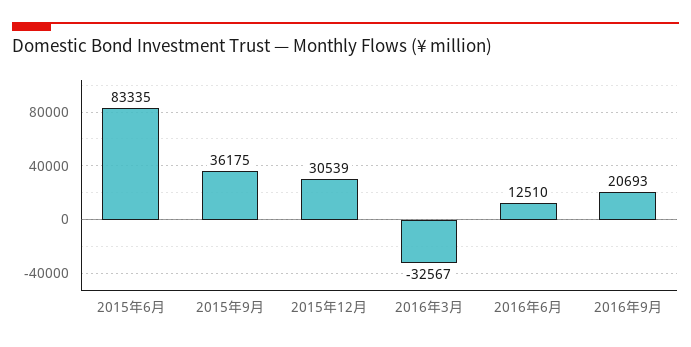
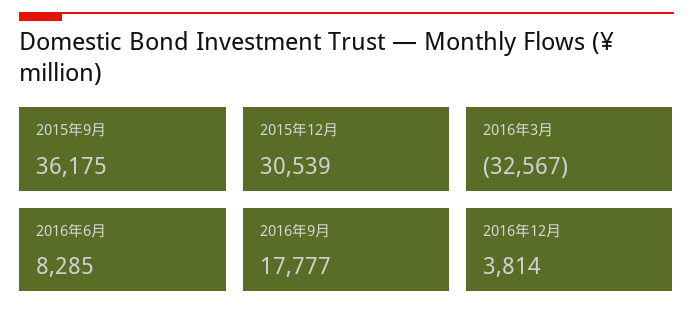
2015年6月: 83335 -> none
2016年6月: 12510 -> 8285
2016年9月: 20693 -> 17777
2016年12月: none -> 3814

